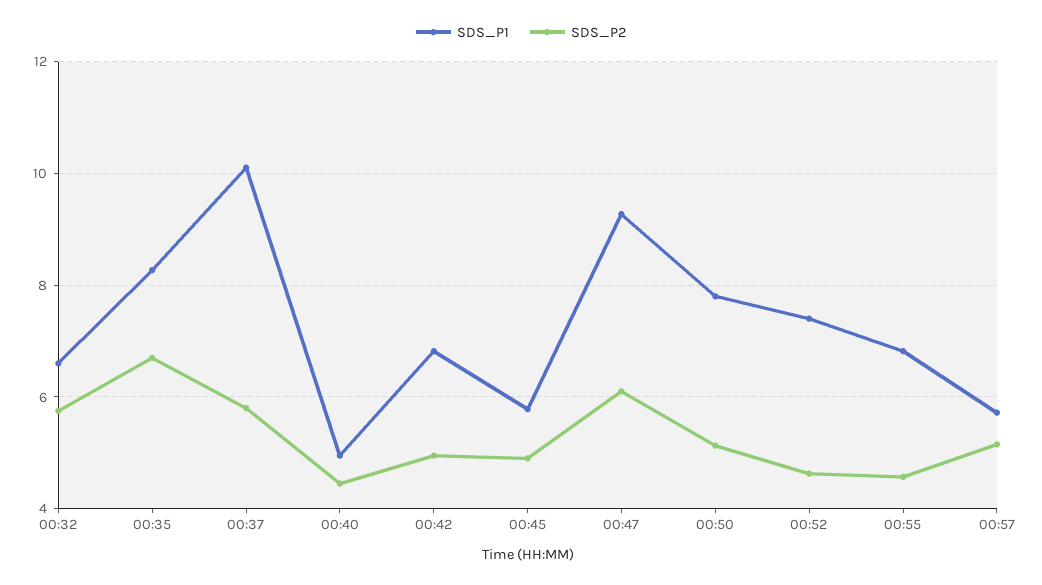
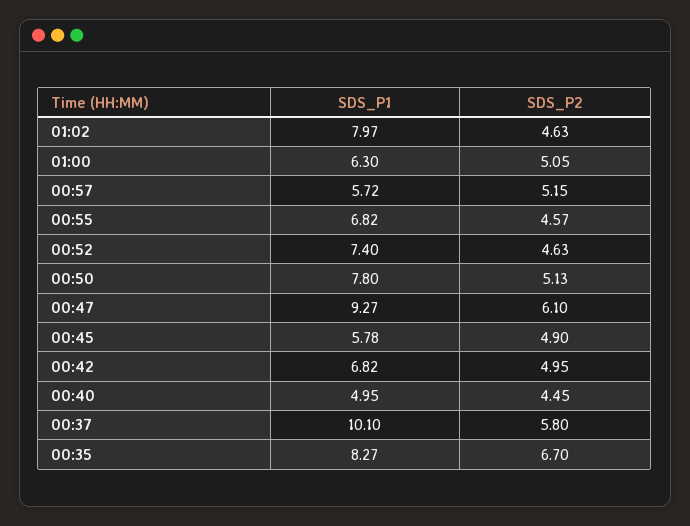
SDS_P1, 00:32: 6.6 -> none
SDS_P2, 00:32: 5.8 -> none
SDS_P1, 01:02: none -> 7.97
SDS_P2, 01:02: none -> 4.63
SDS_P1, 01:00: none -> 6.3
SDS_P2, 01:00: none -> 5.05

